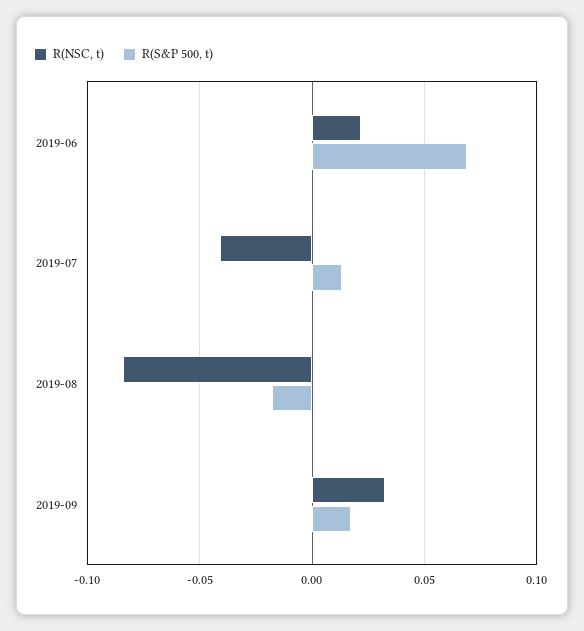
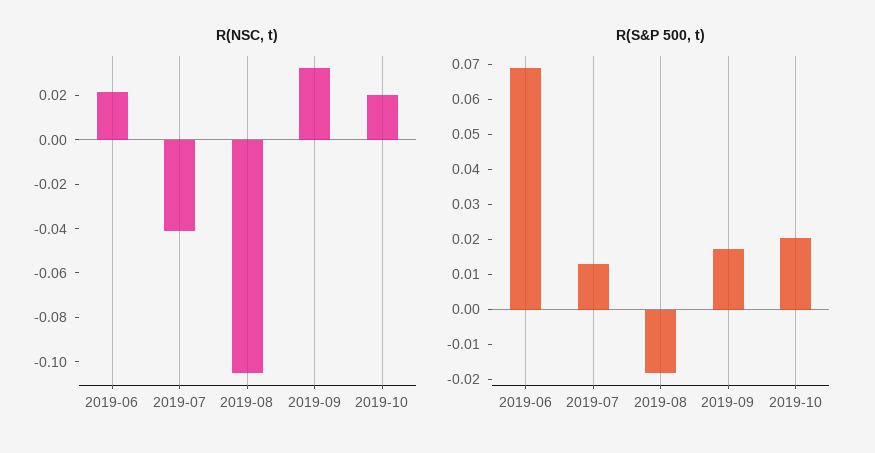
R(NSC, t), 2019-08: -0.085 -> -0.105
R(NSC, t), 2019-10: none -> 0.02
R(S&P 500, t), 2019-10: none -> 0.02

